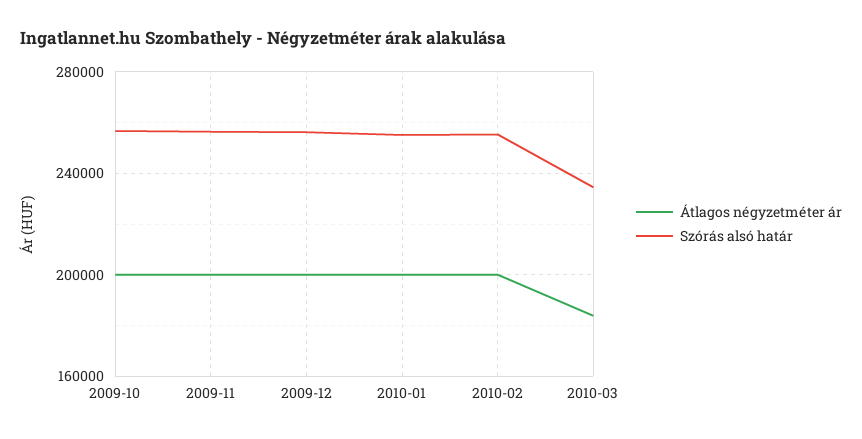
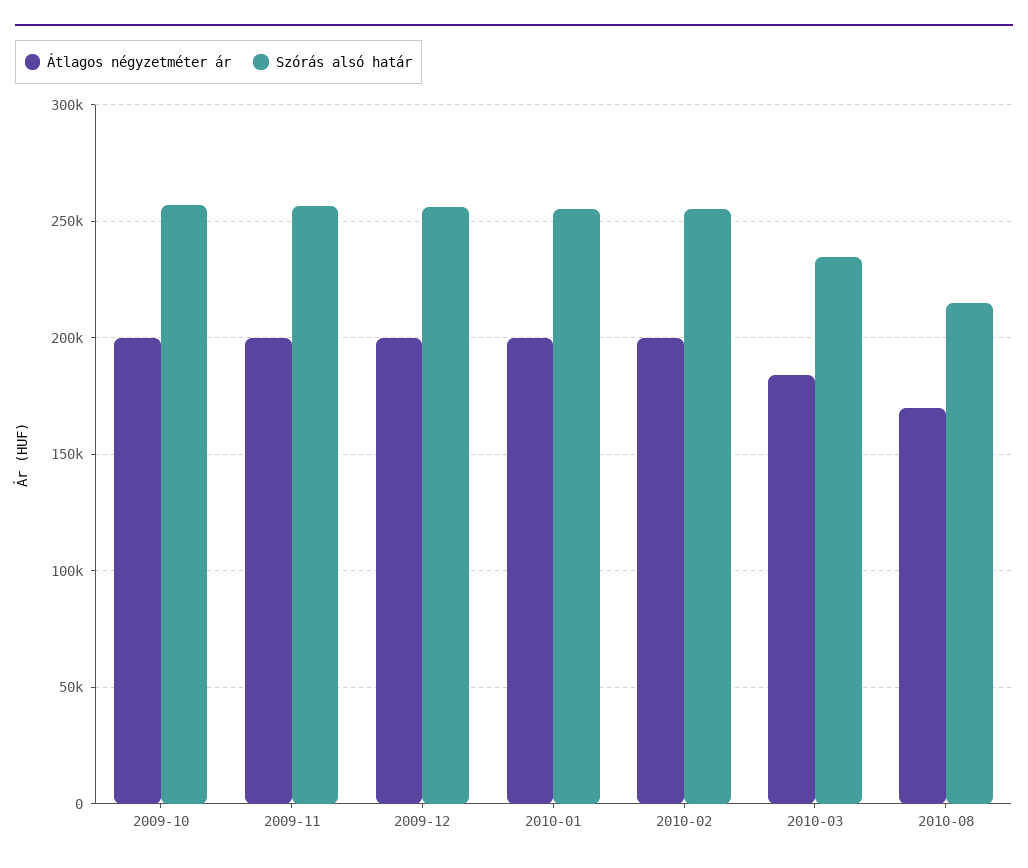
Átlagos négyzetméter ár, 2010-08: none -> 170000
Szórás alsó határ, 2010-08: none -> 215000

